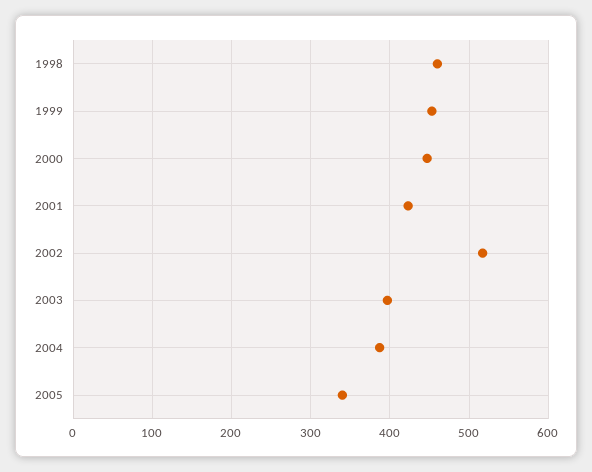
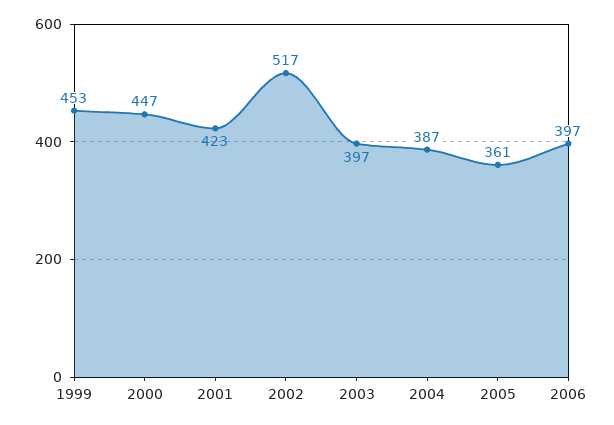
1998: 460 -> none
2005: 340 -> 361
2006: none -> 397

